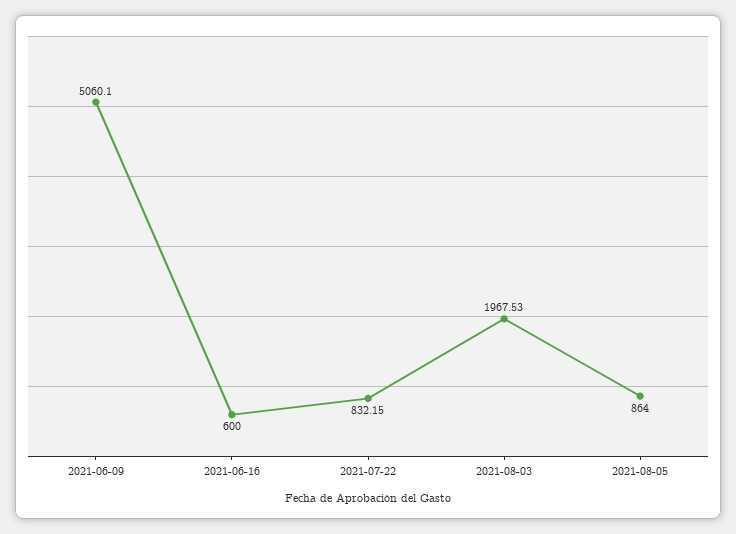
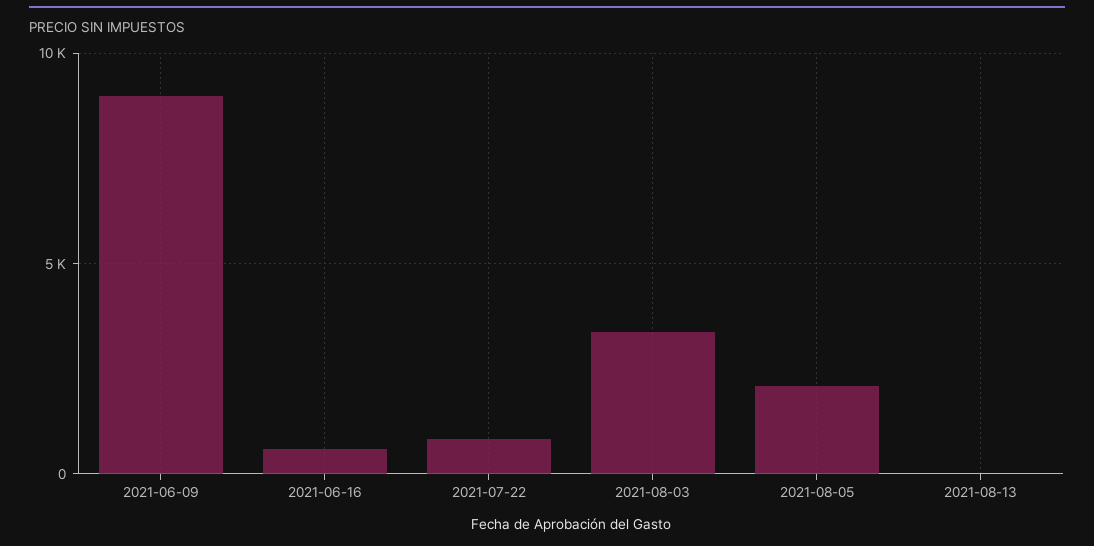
2021-06-09: 5060.1 -> 9000
2021-08-03: 1967.53 -> 3500
2021-08-05: 864 -> 2000
2021-08-13: none -> 0

